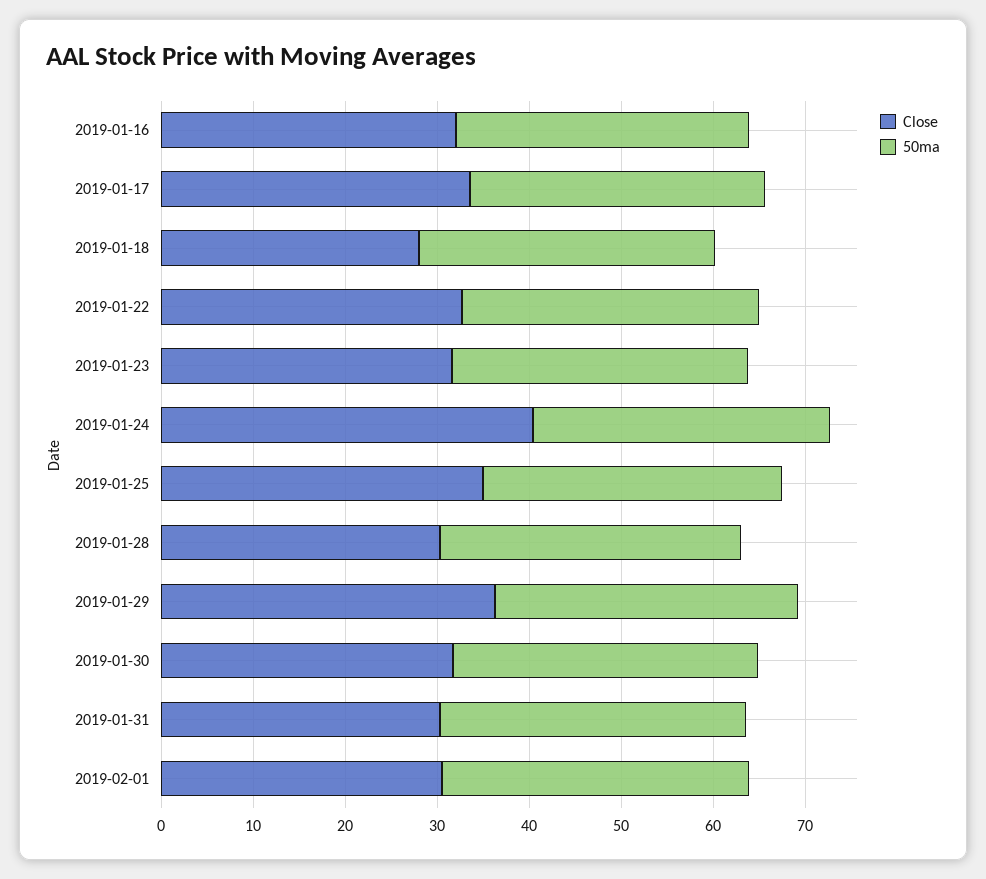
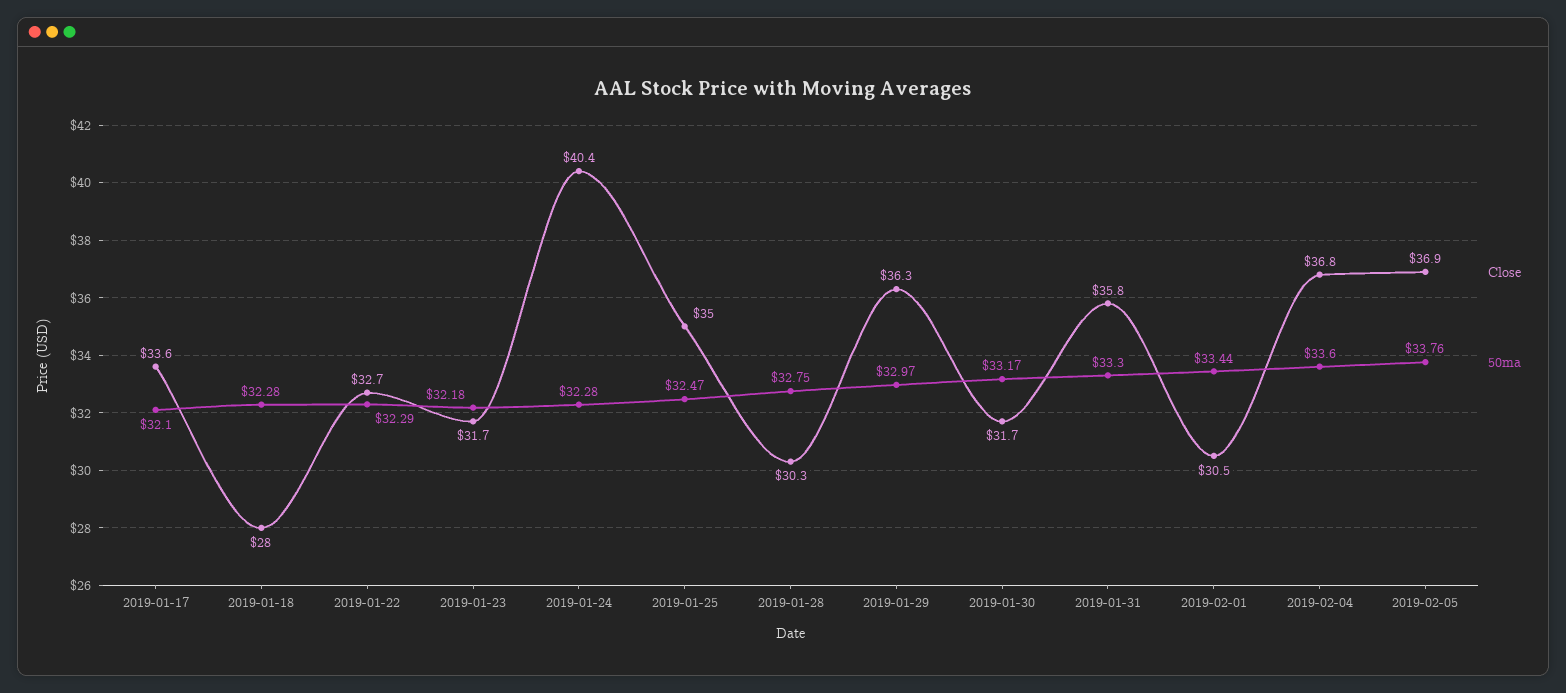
Close, 2019-01-16: 32 -> none
50ma, 2019-01-16: 32 -> none
Close, 2019-01-31: 30 -> 35.8
Close, 2019-02-04: none -> 36.8
50ma, 2019-02-04: none -> 33.6
Close, 2019-02-05: none -> 36.9
50ma, 2019-02-05: none -> 33.76

